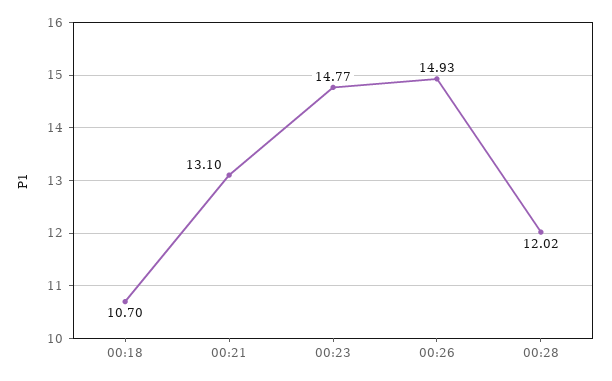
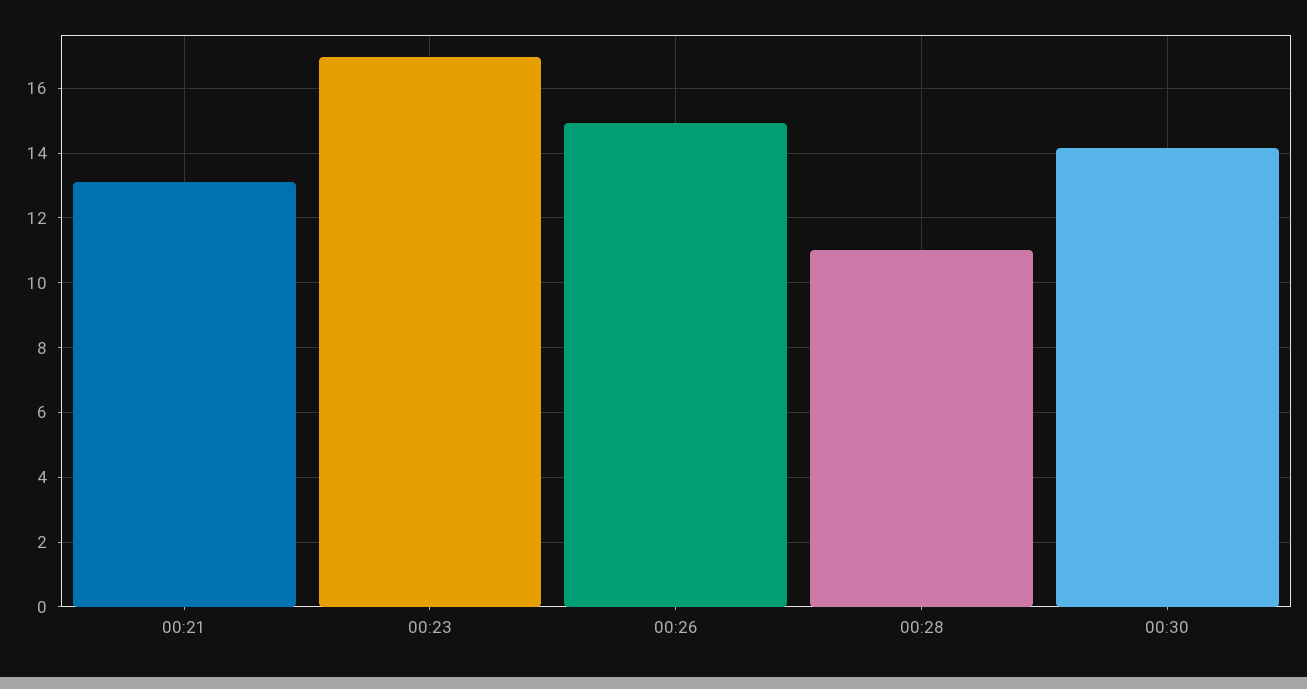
00:18: 10.7 -> none
00:23: 14.77 -> 17
00:28: 12.02 -> 11
00:30: none -> 14.2

